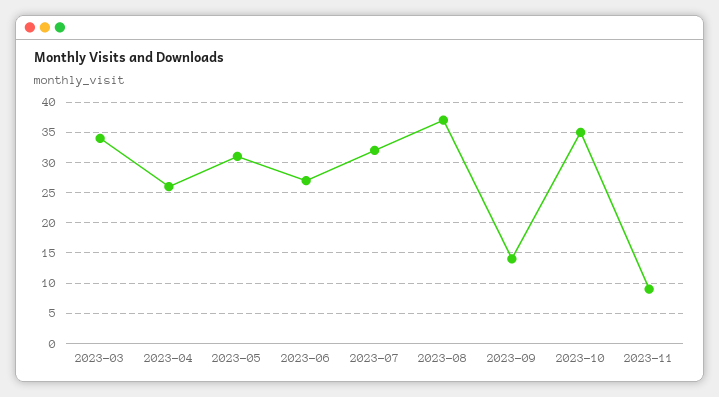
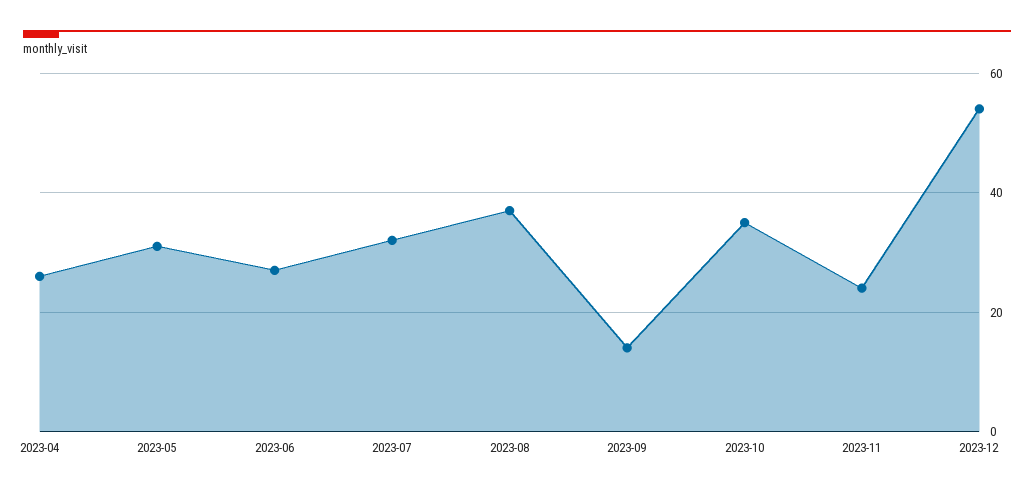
2023-03: 34 -> none
2023-11: 9 -> 25
2023-12: none -> 55

